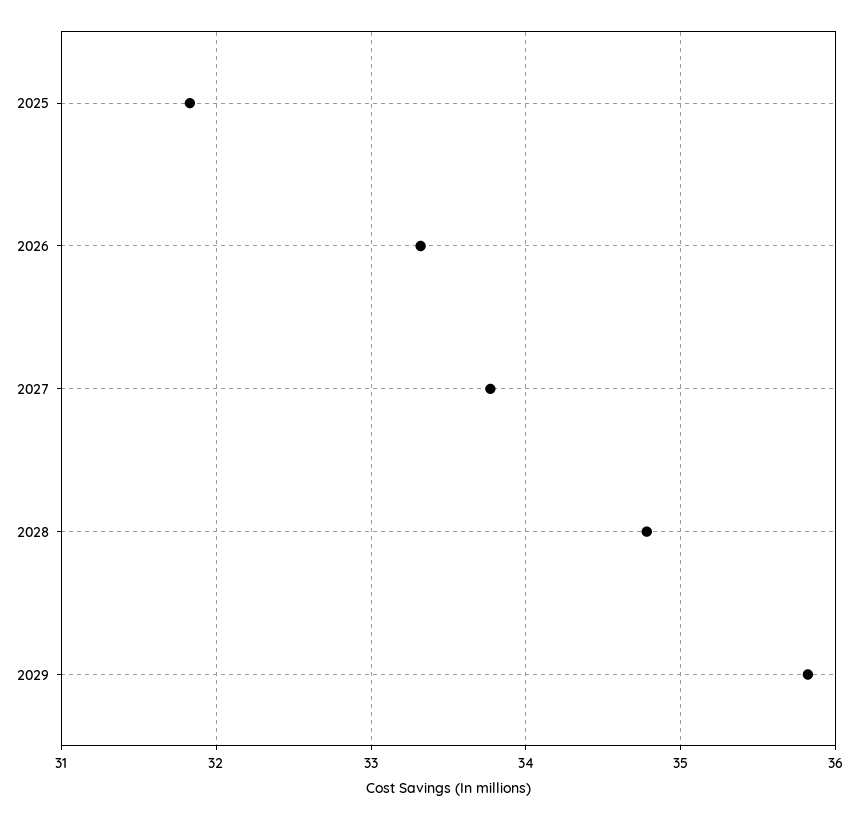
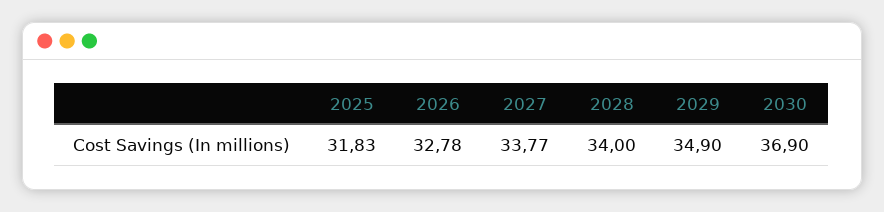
2026: 33.3 -> 32.78
2028: 34.8 -> 34
2029: 35.8 -> 34.9
2030: none -> 36.9

